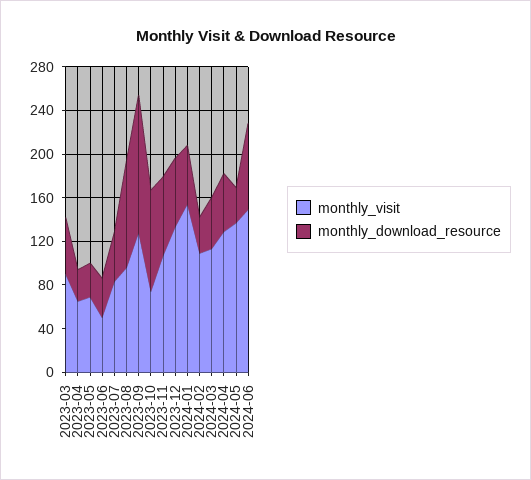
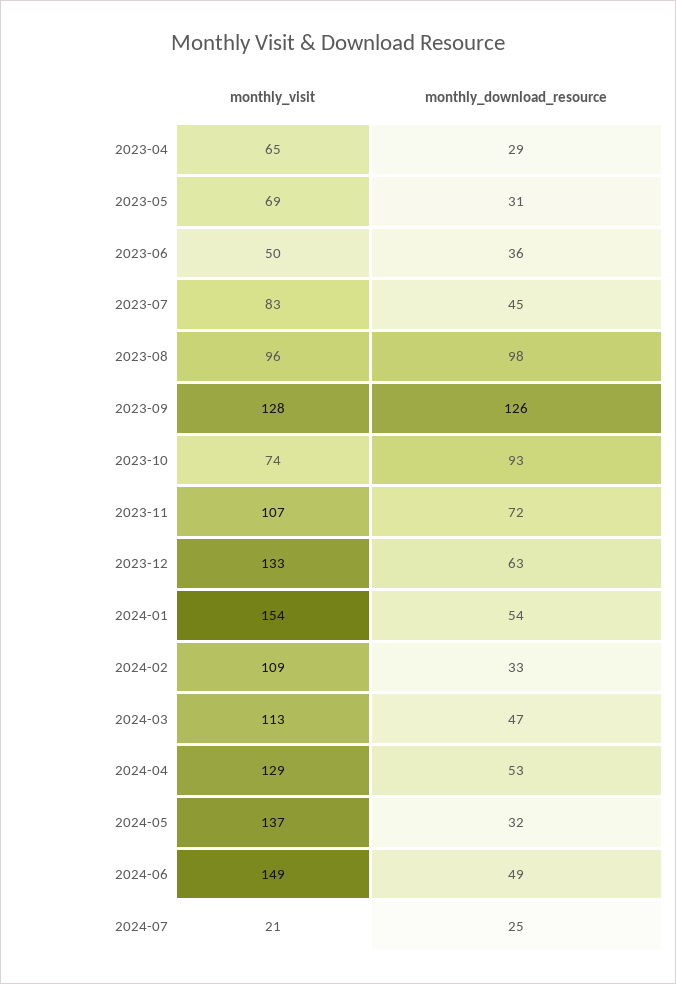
monthly_visit, 2023-03: 90 -> none
monthly_download_resource, 2023-03: 50 -> none
monthly_download_resource, 2024-06: 80 -> 49
monthly_visit, 2024-07: none -> 21
monthly_download_resource, 2024-07: none -> 25

